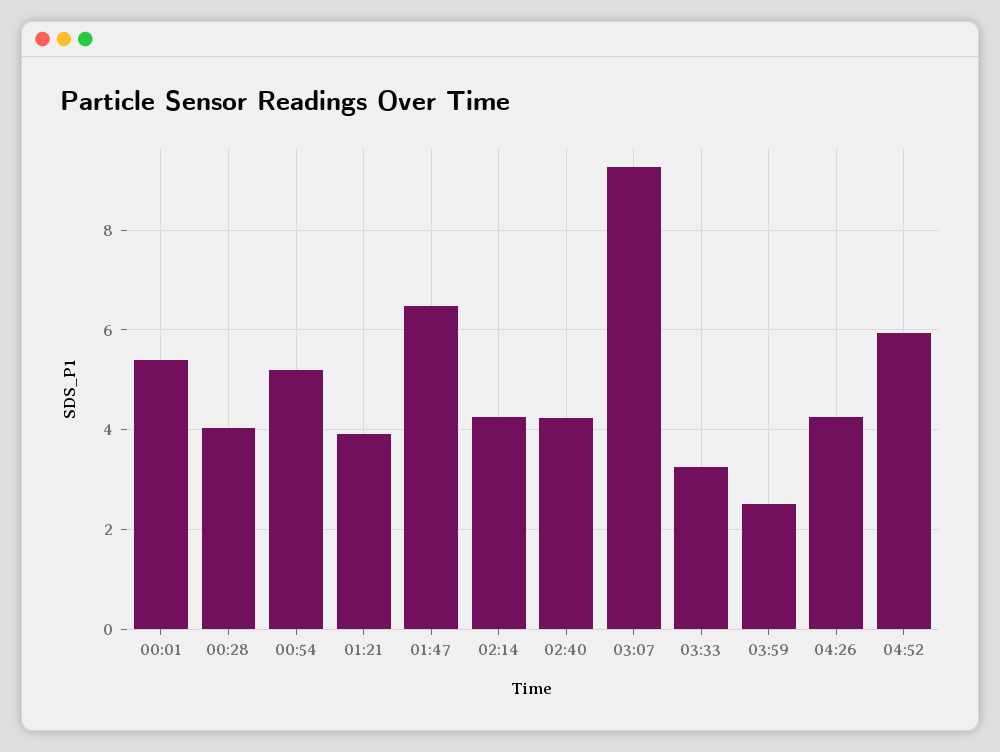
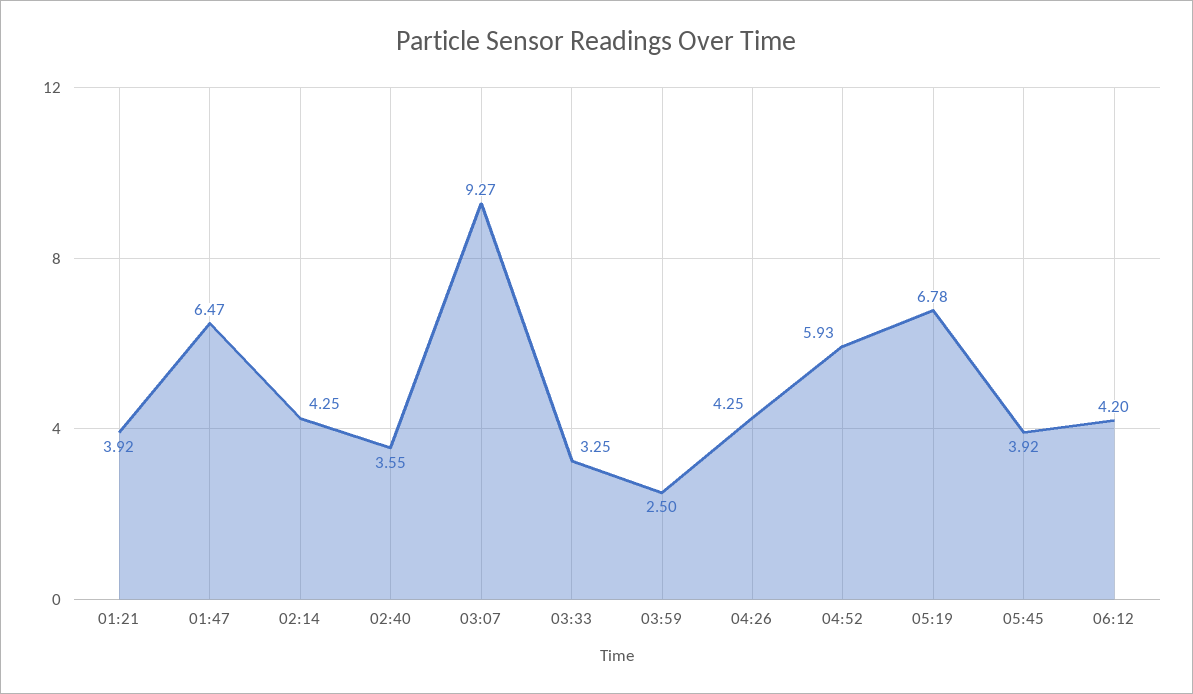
00:01: 5.4 -> none
00:28: 4 -> none
00:54: 5.2 -> none
02:40: 4.2 -> 3.55
05:19: none -> 6.78
05:45: none -> 3.92
06:12: none -> 4.2

